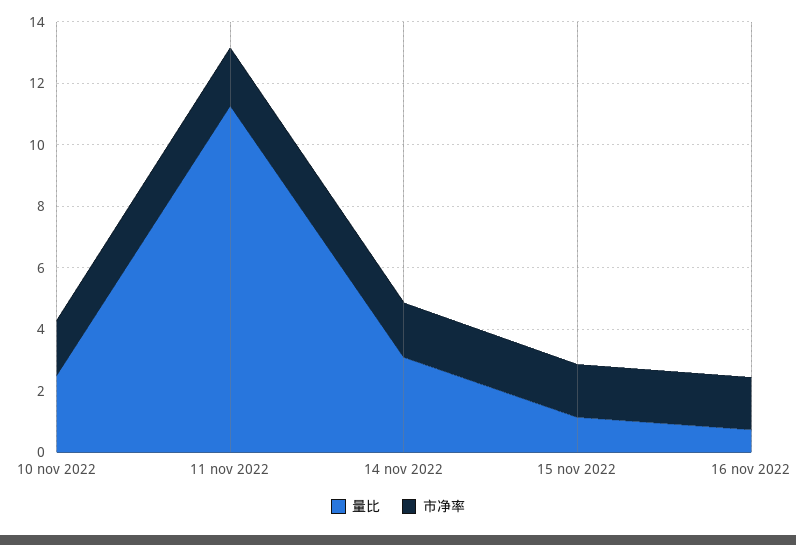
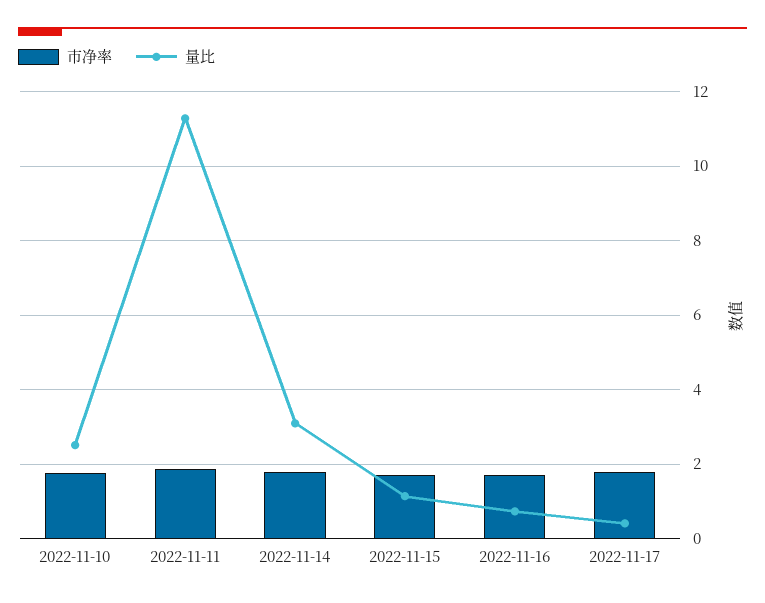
市净率, 2022-11-17: none -> 1.8
量比, 2022-11-17: none -> 0.4

